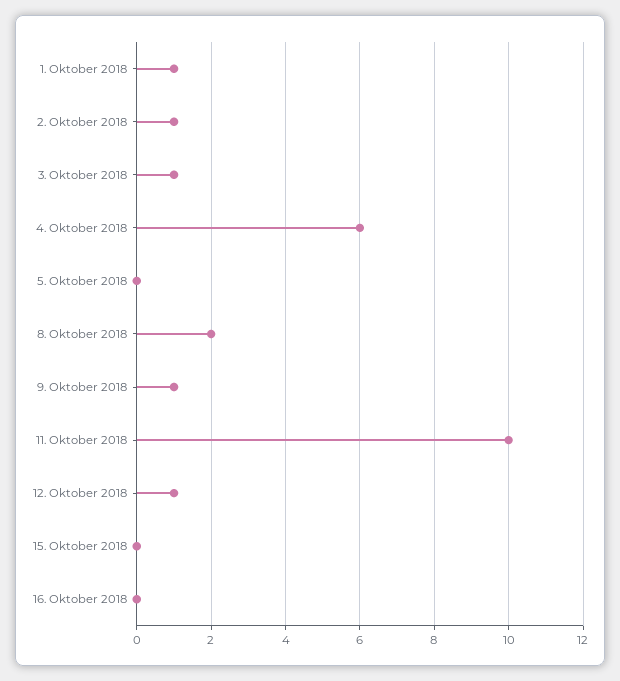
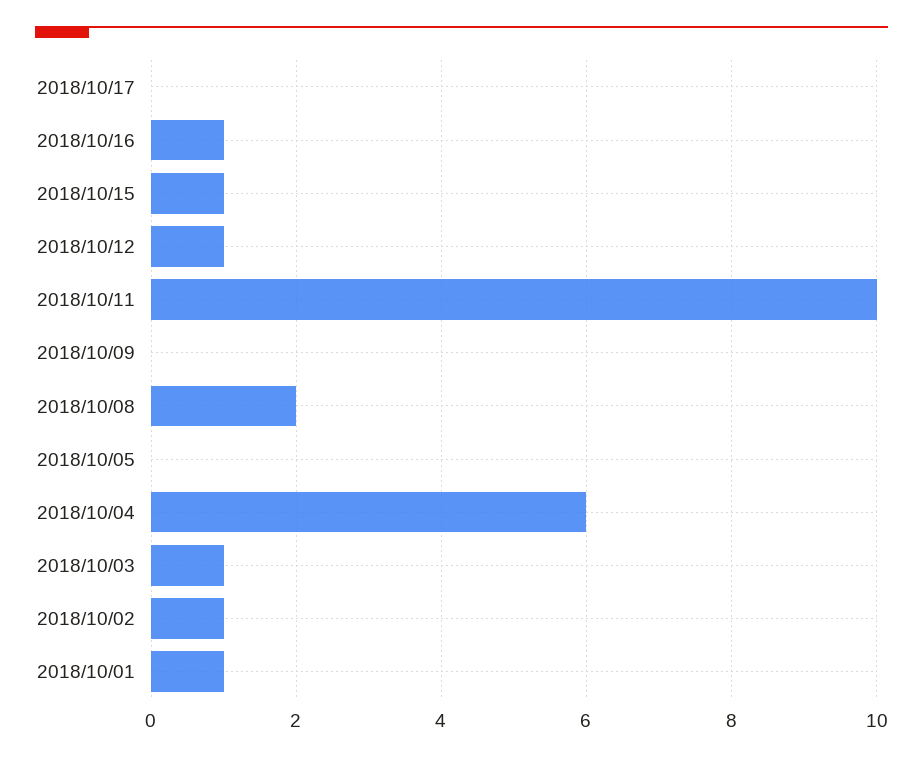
9. Oktober 2018: 1 -> 0
15. Oktober 2018: 0 -> 1
16. Oktober 2018: 0 -> 1
2018/10/17: none -> 0

